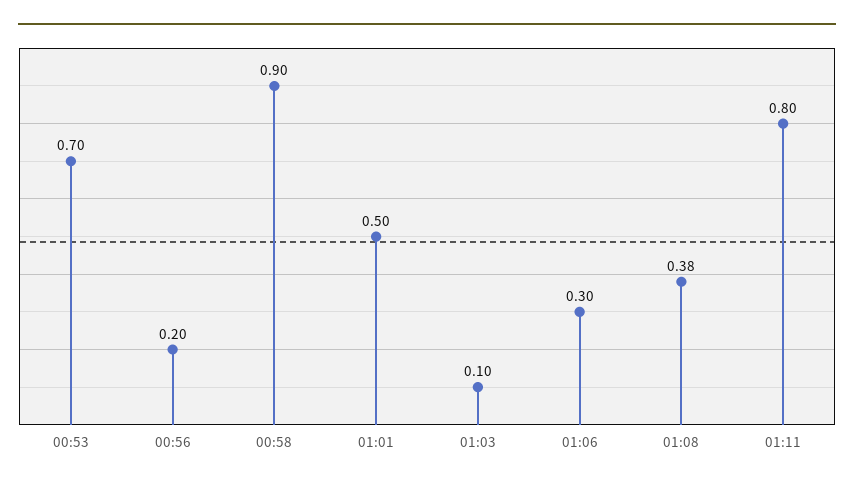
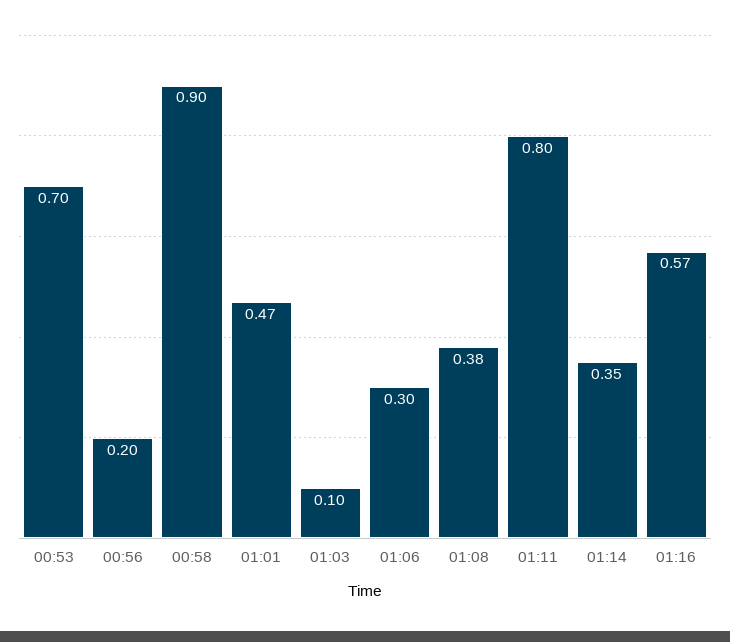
01:01: 0.5 -> 0.47
01:14: none -> 0.35
01:16: none -> 0.57

